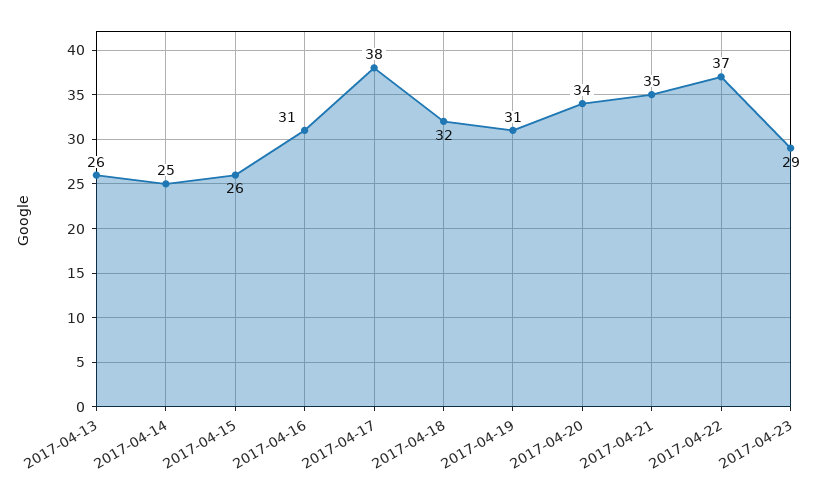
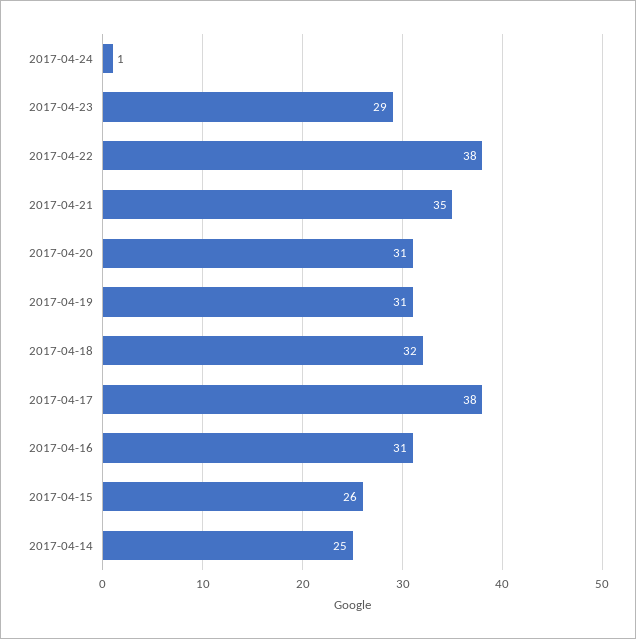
2017-04-13: 26 -> none
2017-04-20: 34 -> 31
2017-04-22: 37 -> 38
2017-04-24: none -> 1

